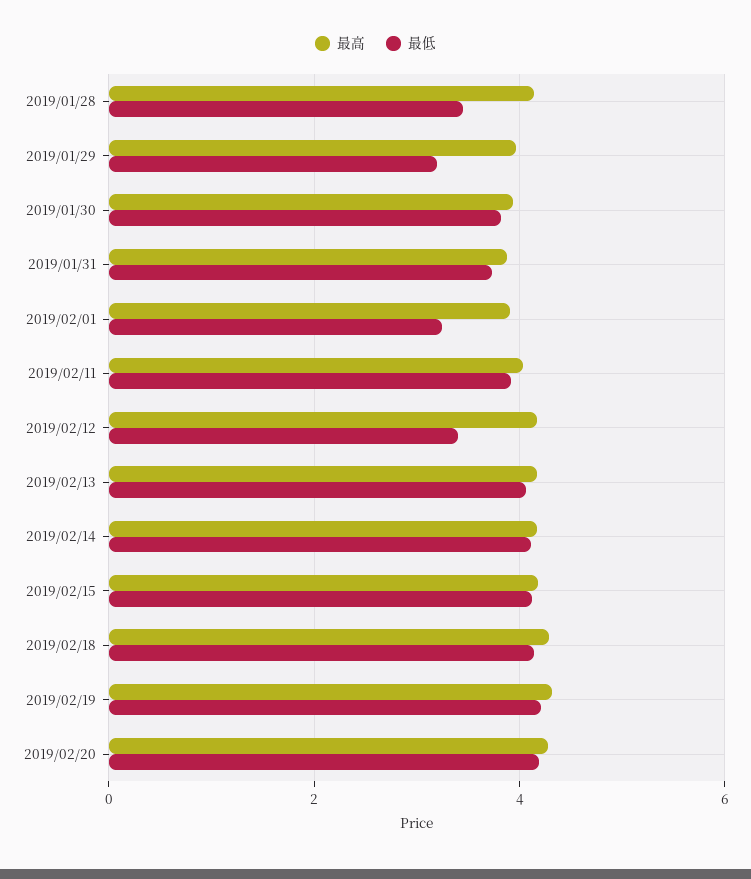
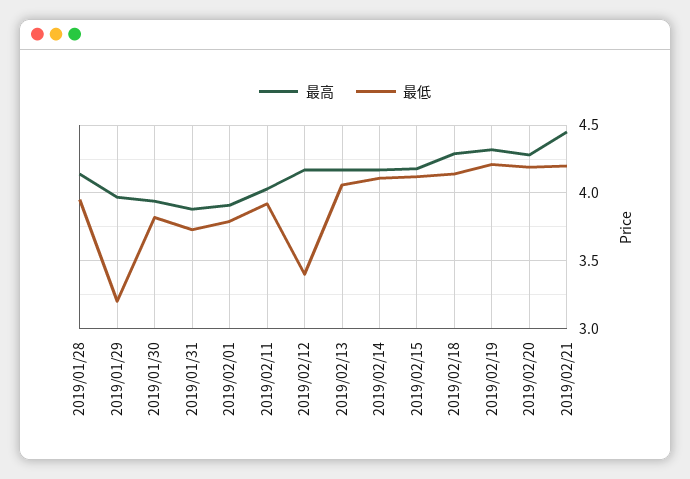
最低, 2019/01/28: 3.4 -> 3.95
最低, 2019/02/01: 3.2 -> 3.8
最高, 2019/02/21: none -> 4.45
最低, 2019/02/21: none -> 4.2

